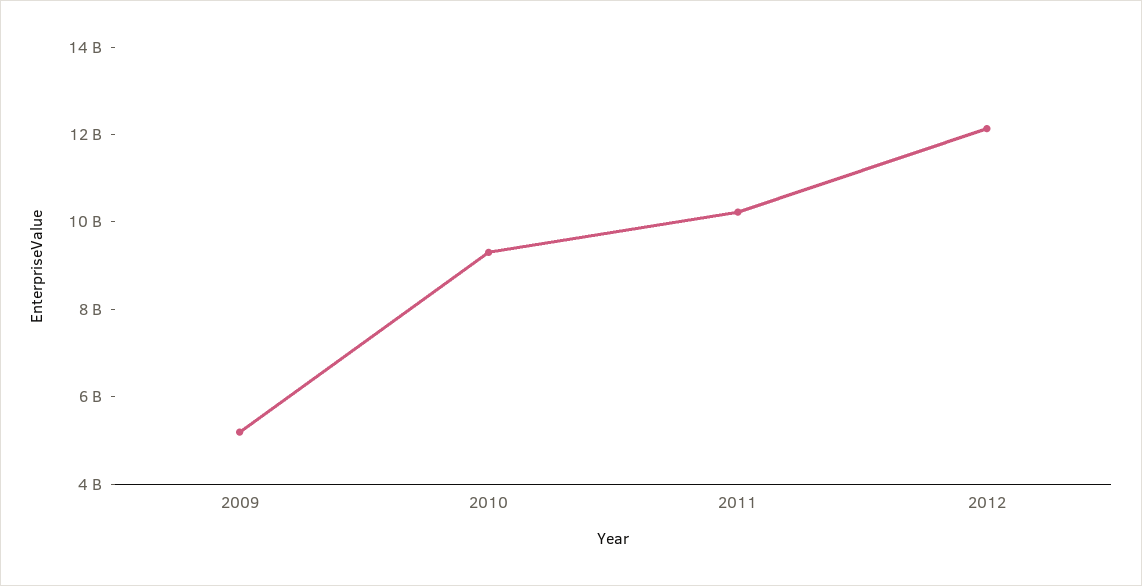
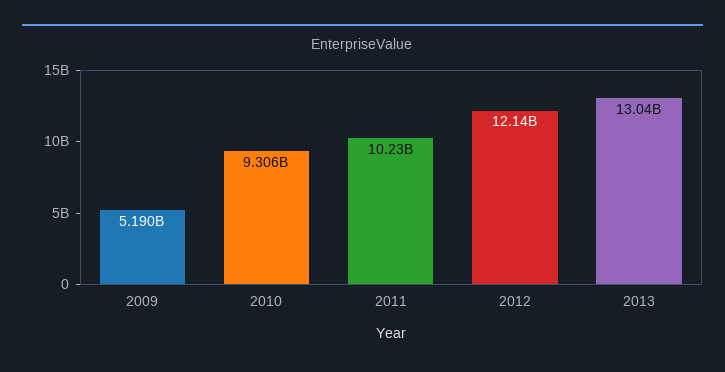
2013: none -> 13040000000

